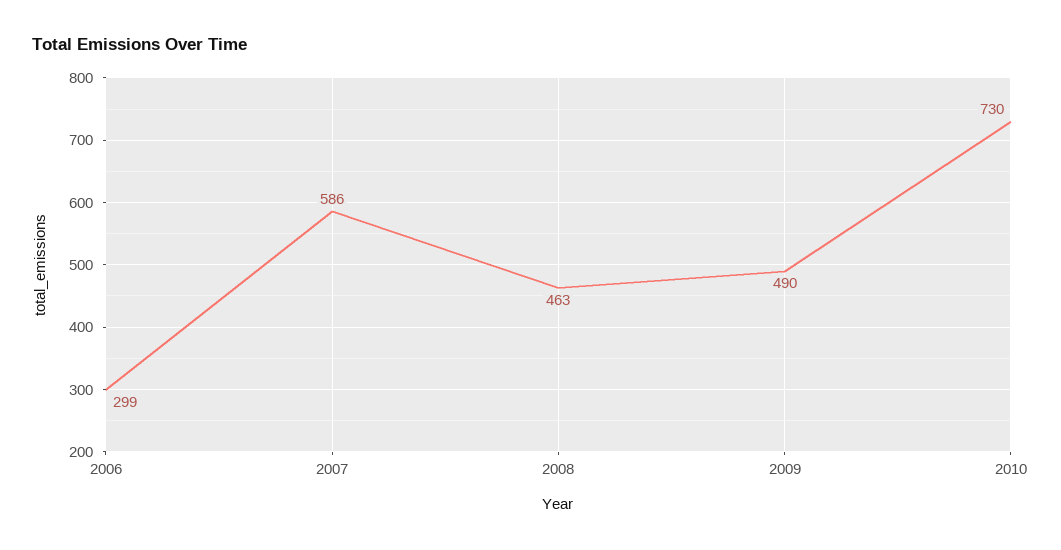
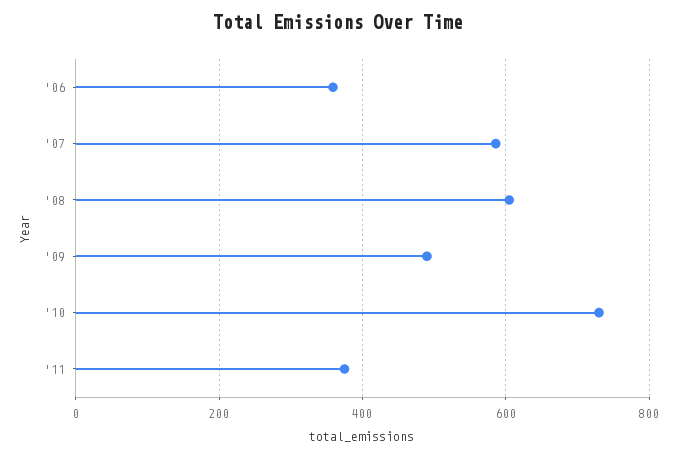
2006: 299 -> 360
2008: 463 -> 600
'11: none -> 380

